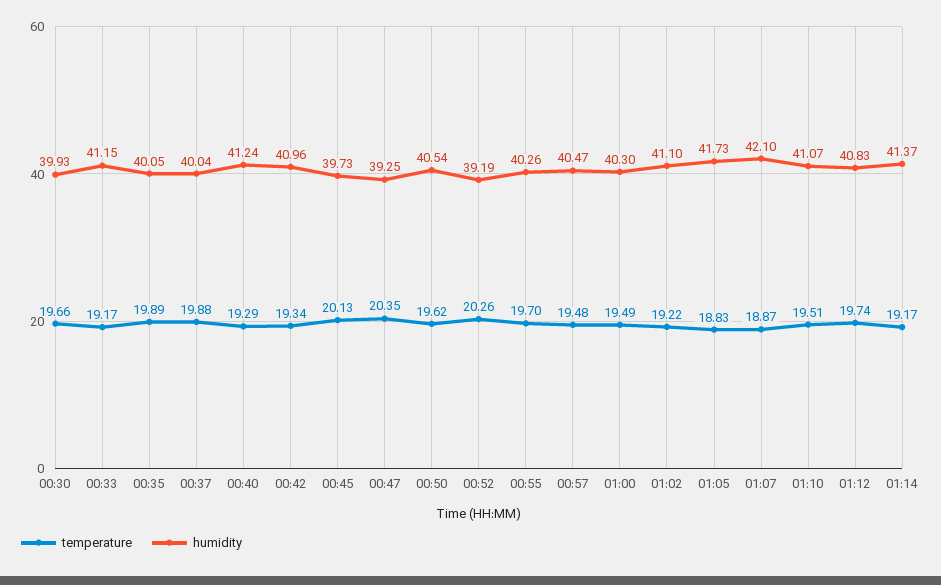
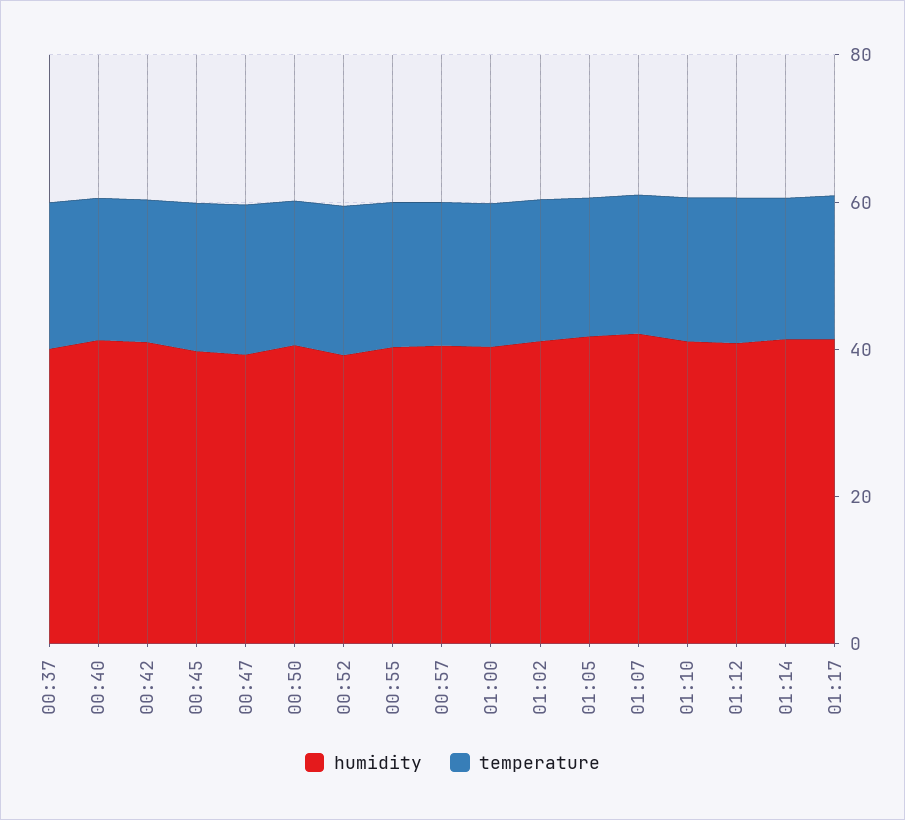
temperature, 00:30: 19.66 -> none
humidity, 00:30: 39.93 -> none
temperature, 00:33: 19.17 -> none
humidity, 00:33: 41.15 -> none
temperature, 00:35: 19.89 -> none
humidity, 00:35: 40.05 -> none
humidity, 01:17: none -> 40
temperature, 01:17: none -> 20

